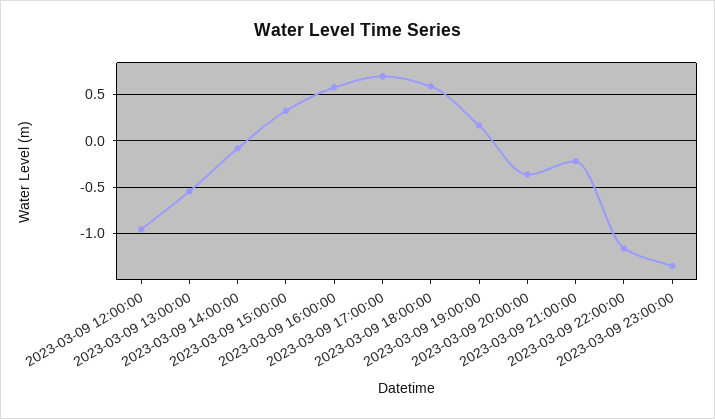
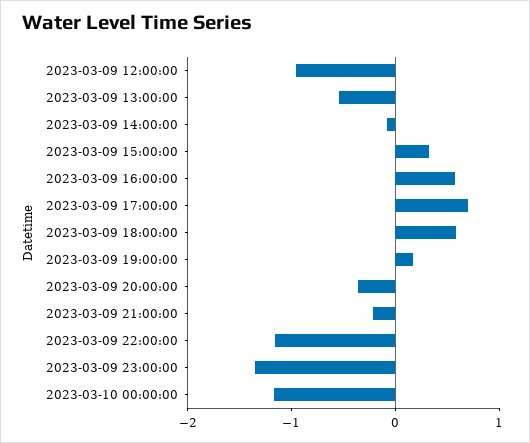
2023-03-10 00:00:00: none -> -1.2

